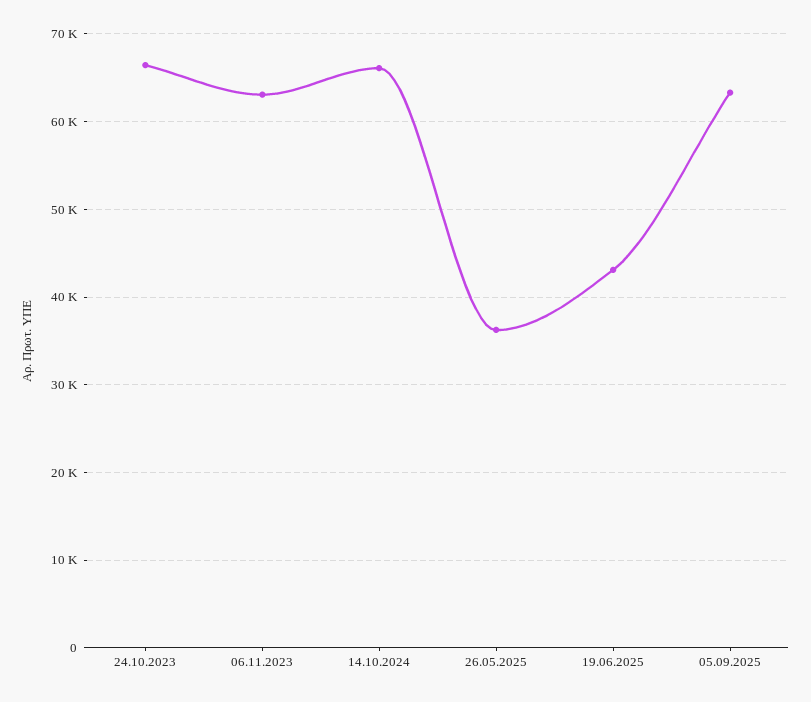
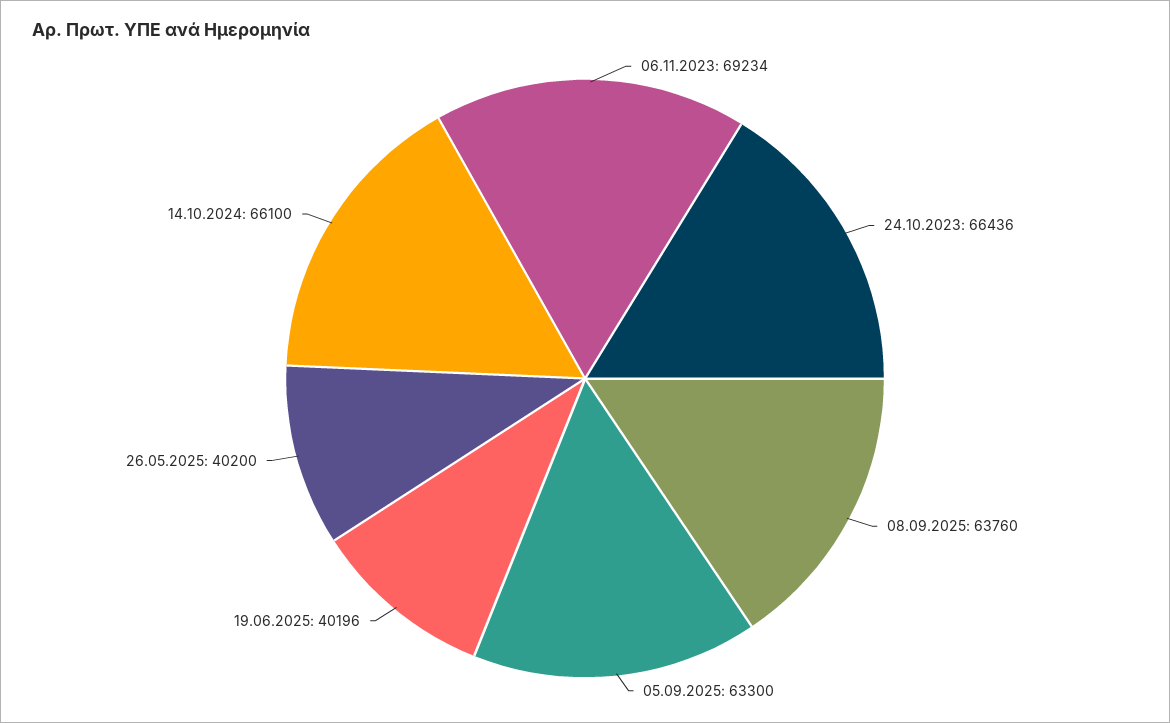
06.11.2023: 63000 -> 69234
26.05.2025: 36000 -> 40200
19.06.2025: 43000 -> 40196
08.09.2025: none -> 63760

